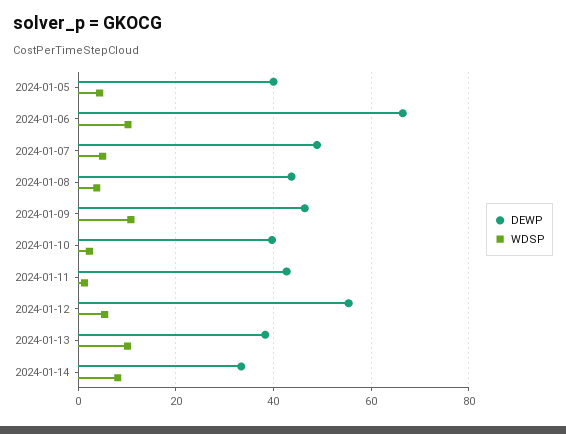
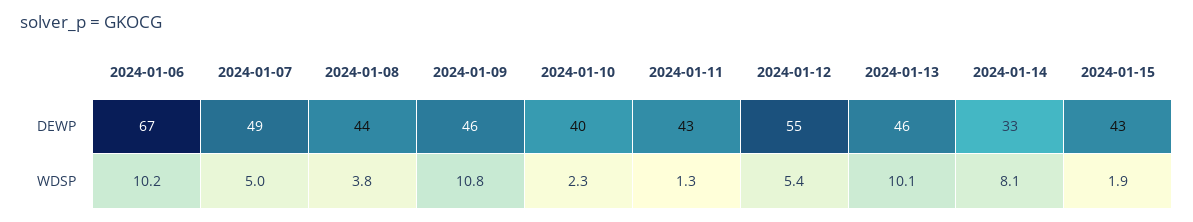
DEWP, 2024-01-05: 40 -> none
WDSP, 2024-01-05: 4 -> none
DEWP, 2024-01-13: 38 -> 46
DEWP, 2024-01-15: none -> 43
WDSP, 2024-01-15: none -> 1.9

